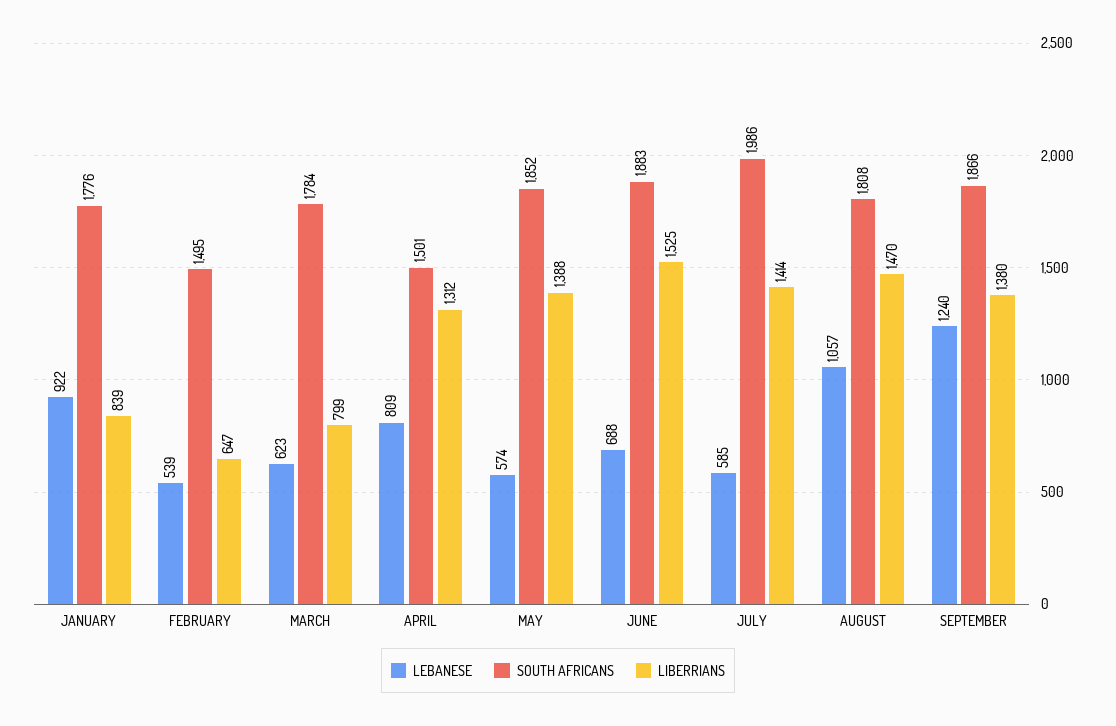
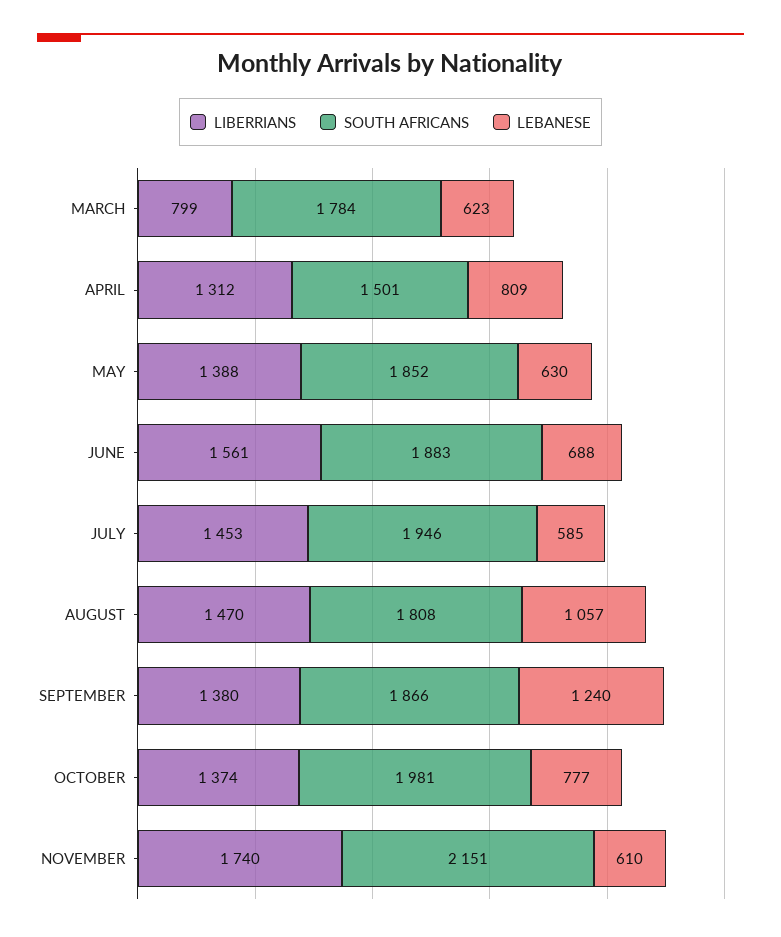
LEBANESE, JANUARY: 922 -> none
SOUTH AFRICANS, JANUARY: 1776 -> none
LIBERRIANS, JANUARY: 839 -> none
LEBANESE, FEBRUARY: 539 -> none
SOUTH AFRICANS, FEBRUARY: 1495 -> none
LIBERRIANS, FEBRUARY: 647 -> none
LEBANESE, MAY: 574 -> 630
LIBERRIANS, JUNE: 1525 -> 1561
SOUTH AFRICANS, JULY: 1986 -> 1946
LIBERRIANS, JULY: 1414 -> 1453
LIBERRIANS, OCTOBER: none -> 1374
SOUTH AFRICANS, OCTOBER: none -> 1981
LEBANESE, OCTOBER: none -> 777
LIBERRIANS, NOVEMBER: none -> 1740
SOUTH AFRICANS, NOVEMBER: none -> 2151
LEBANESE, NOVEMBER: none -> 610

